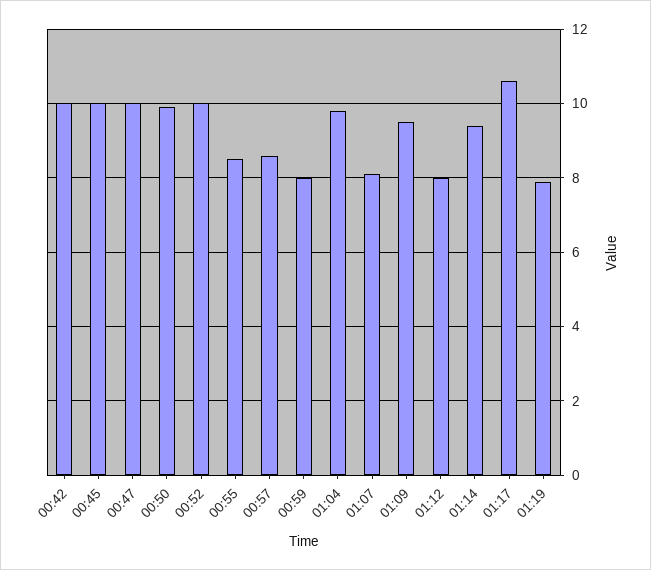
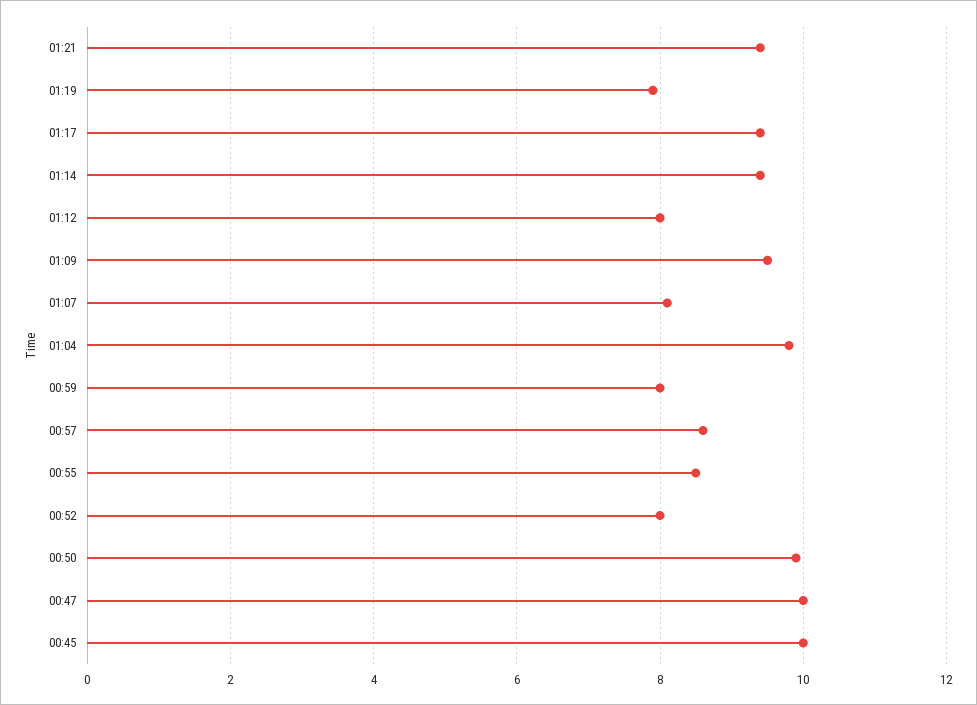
00:42: 10 -> none
00:52: 10 -> 8
01:17: 10.5 -> 9.5
01:21: none -> 9.5

